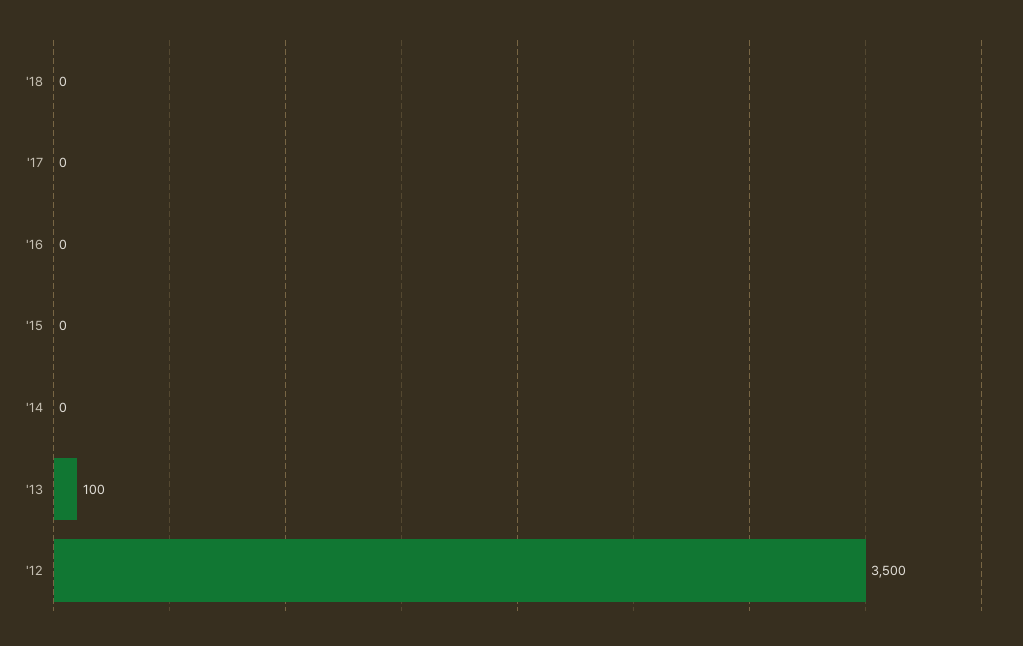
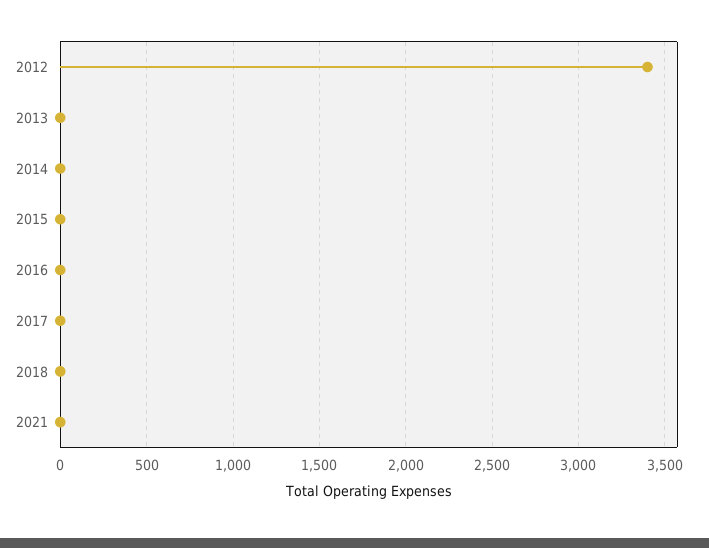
'13: 100 -> 0
'12: 3500 -> 3400
2021: none -> 0

